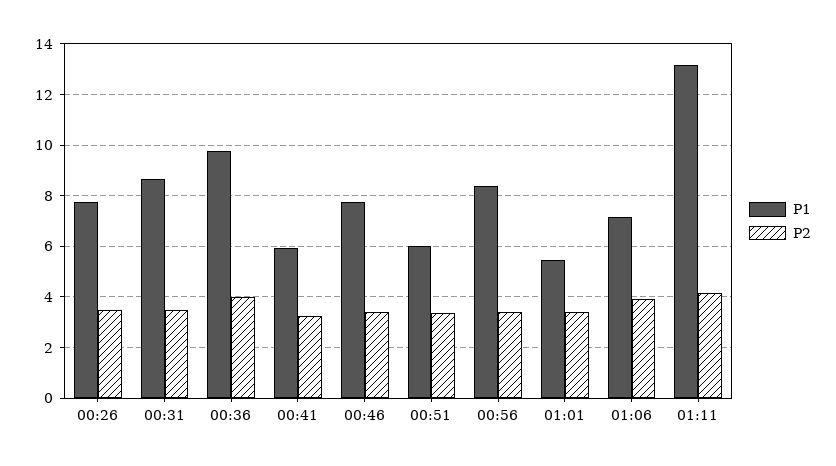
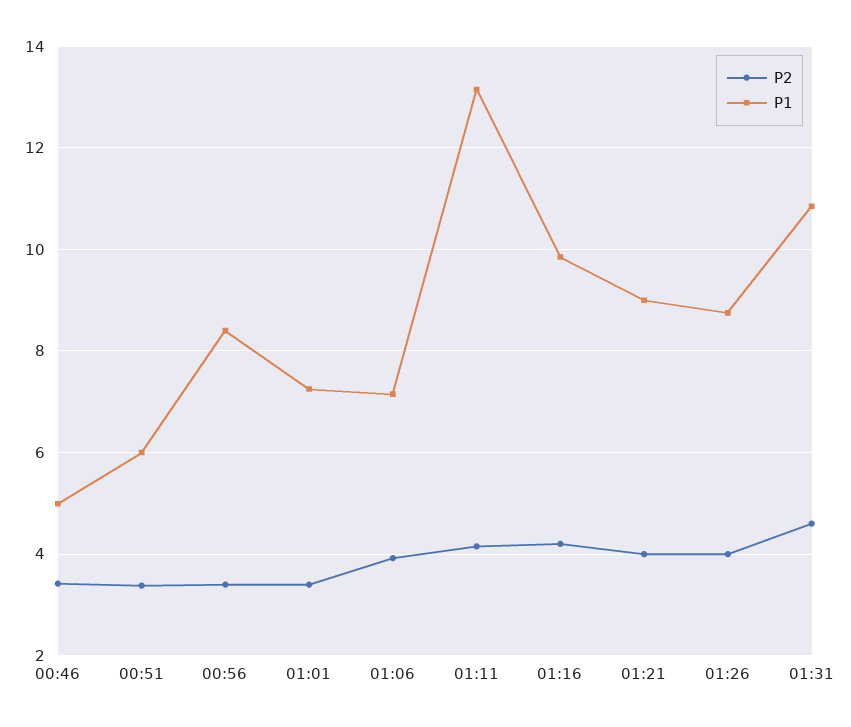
P1, 00:26: 7.75 -> none
P2, 00:26: 3.5 -> none
P1, 00:31: 8.75 -> none
P2, 00:31: 3.5 -> none
P1, 00:36: 9.75 -> none
P2, 00:36: 4 -> none
P1, 00:41: 6 -> none
P2, 00:41: 3.25 -> none
P1, 00:46: 7.75 -> 5
P1, 01:01: 5.5 -> 7.2
P2, 01:16: none -> 4.2
P1, 01:16: none -> 9.8
P2, 01:21: none -> 4
P1, 01:21: none -> 9
P2, 01:26: none -> 4
P1, 01:26: none -> 8.8
P2, 01:31: none -> 4.6
P1, 01:31: none -> 10.8

